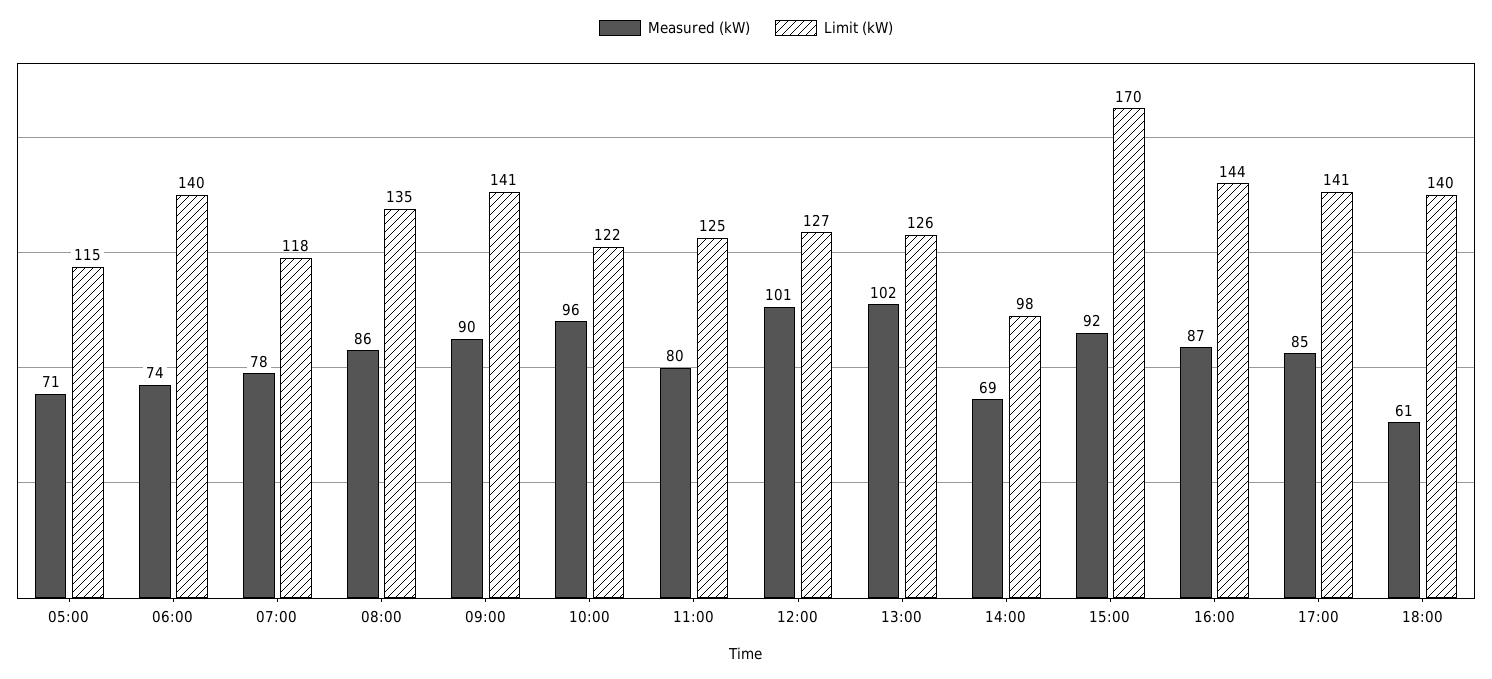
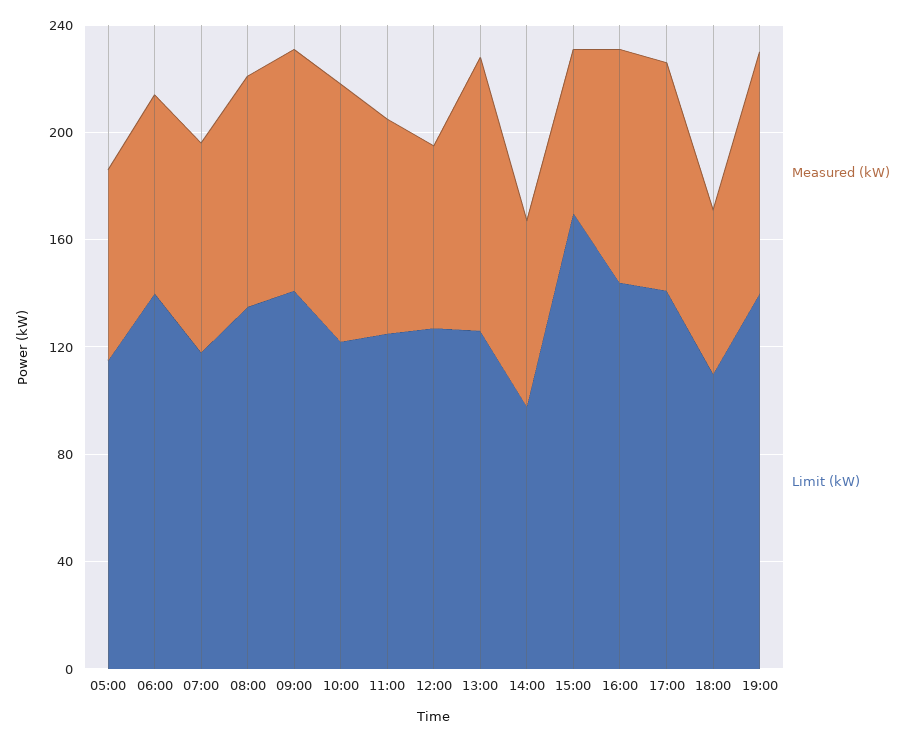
Measured (kW), 12:00: 101 -> 70
Measured (kW), 15:00: 92 -> 60
Limit (kW), 18:00: 140 -> 110
Measured (kW), 19:00: none -> 90
Limit (kW), 19:00: none -> 140

